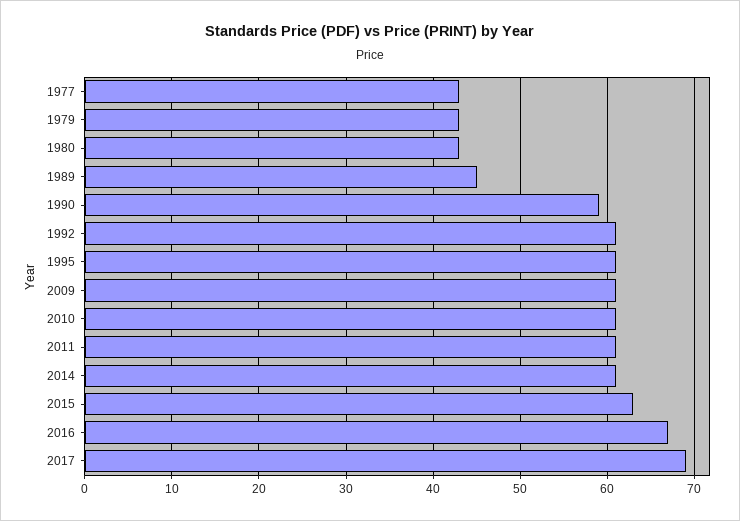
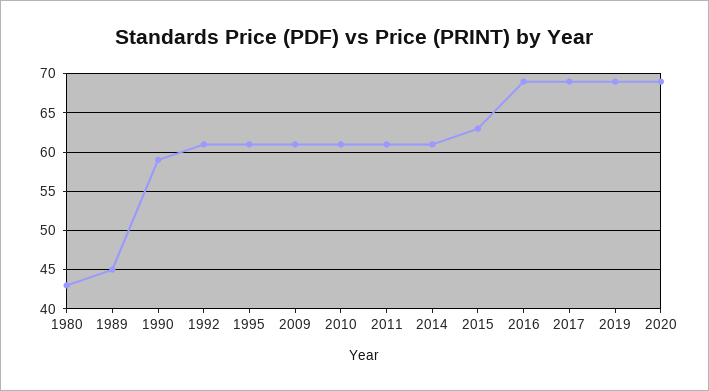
1977: 43 -> none
1979: 43 -> none
2016: 67 -> 69
2019: none -> 69
2020: none -> 69

